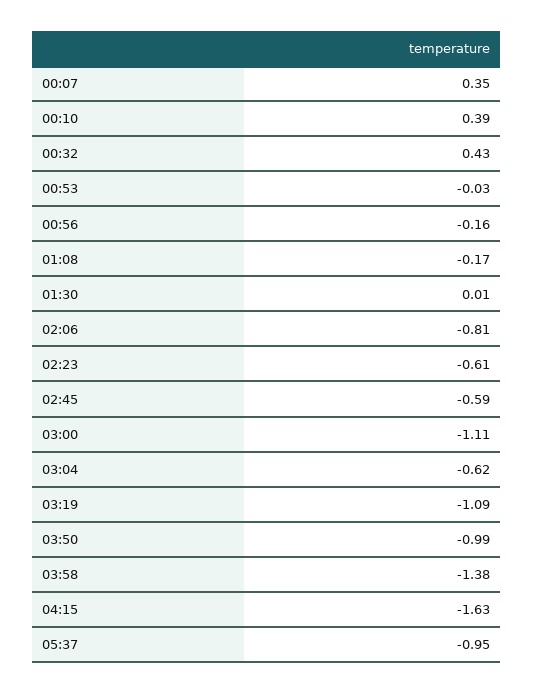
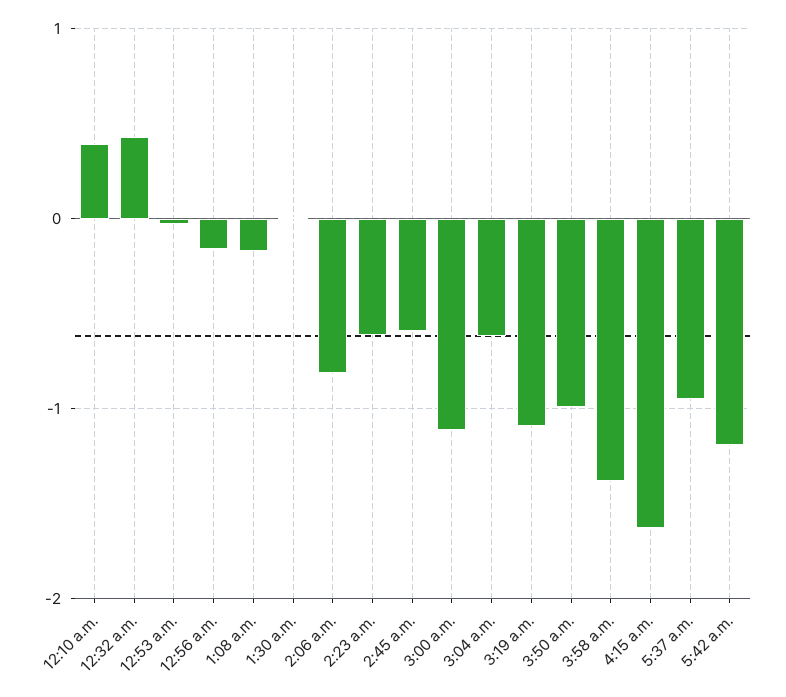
00:07: 0.35 -> none
5:42 a.m.: none -> -1.2

